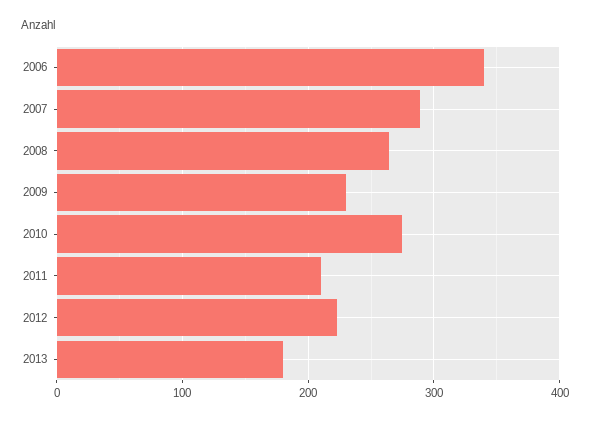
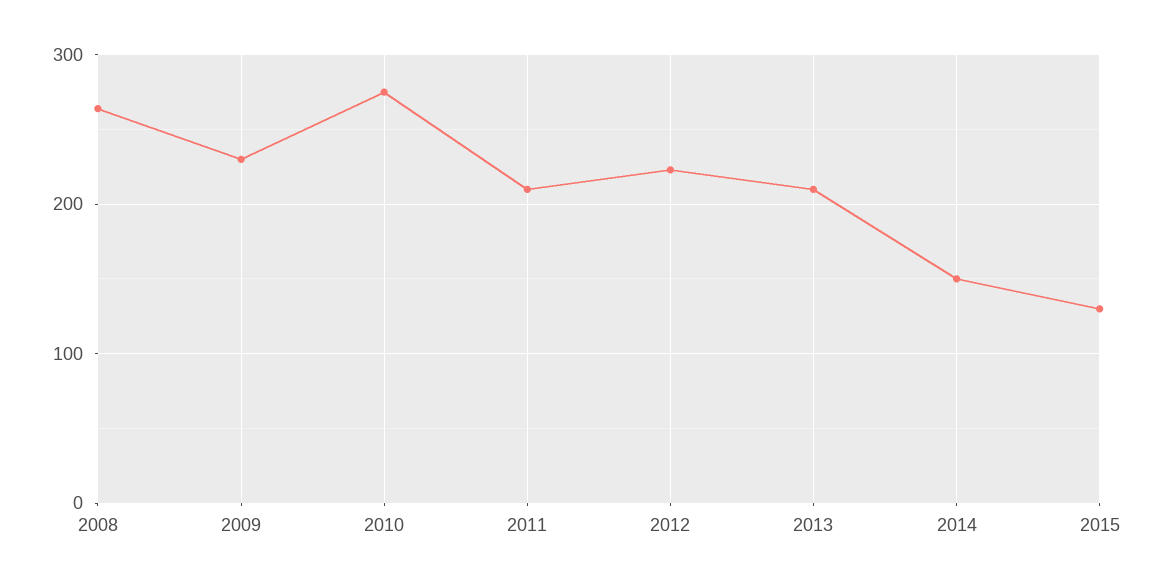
2006: 340 -> none
2007: 290 -> none
2013: 180 -> 210
2014: none -> 150
2015: none -> 130

